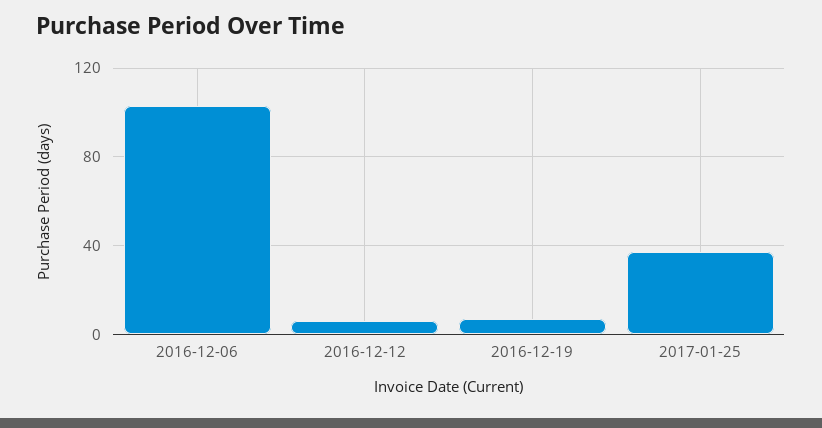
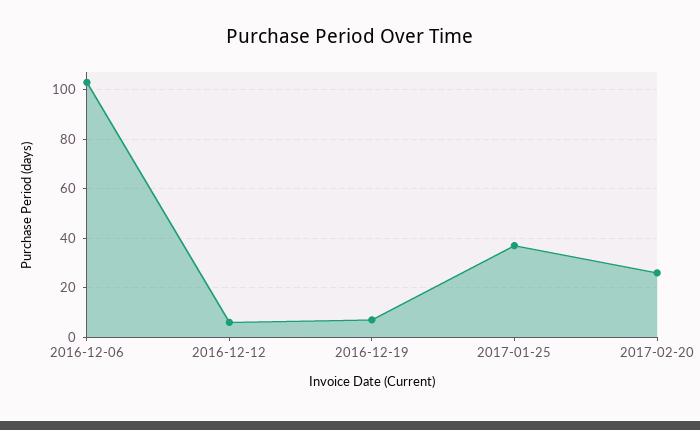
2017-02-20: none -> 25

